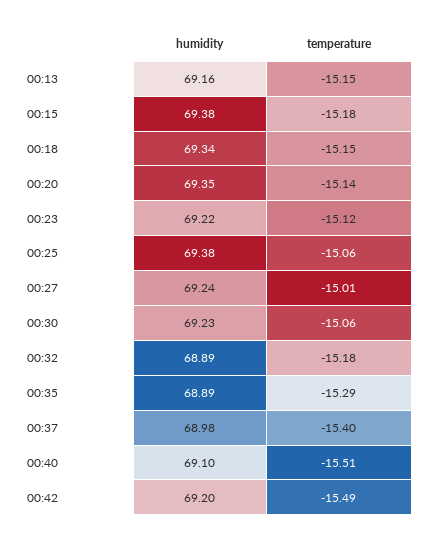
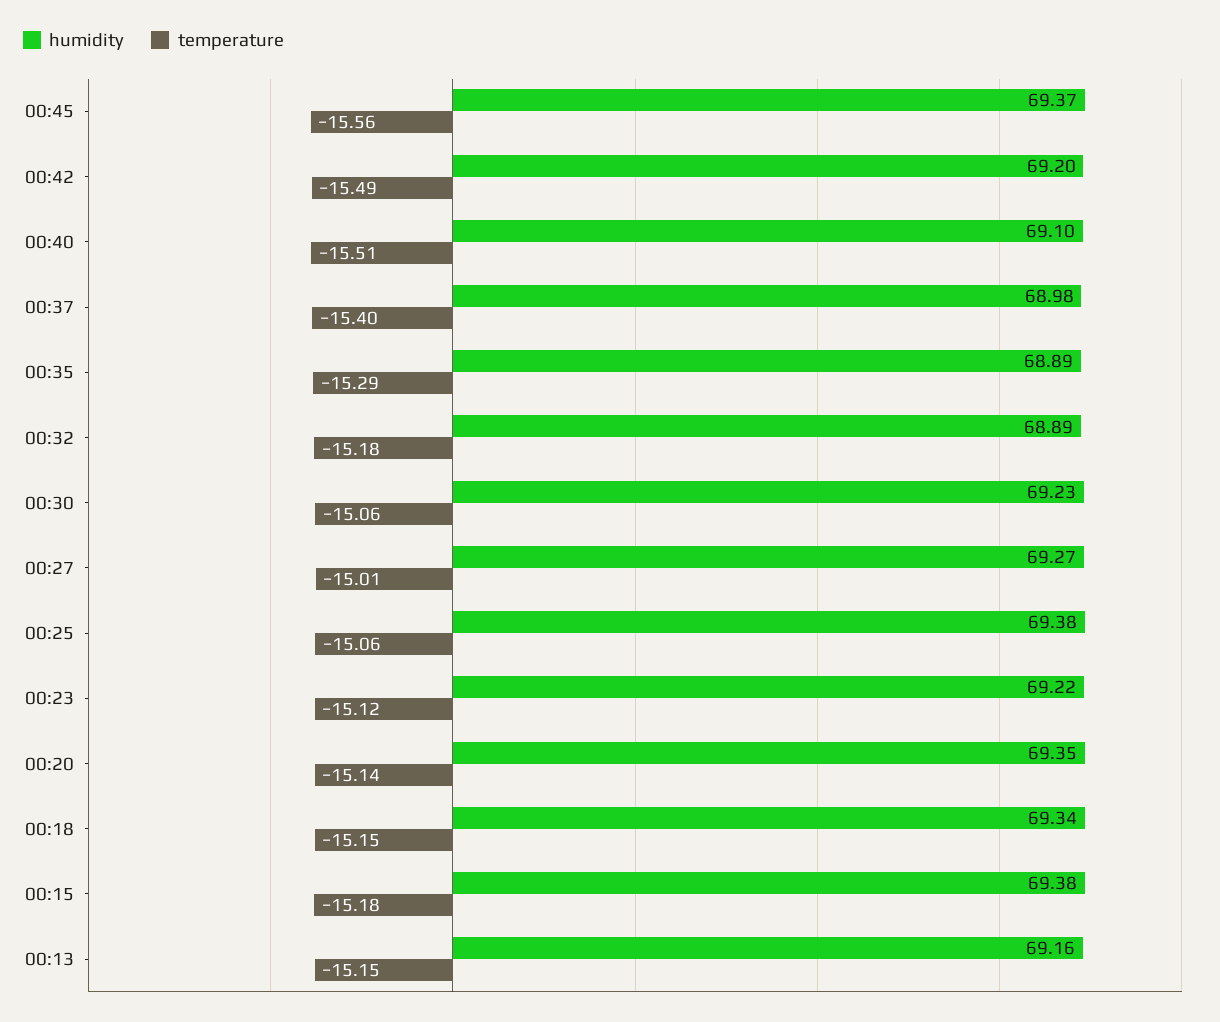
humidity, 00:27: 69.24 -> 69.27
humidity, 00:45: none -> 69.37
temperature, 00:45: none -> -15.56

